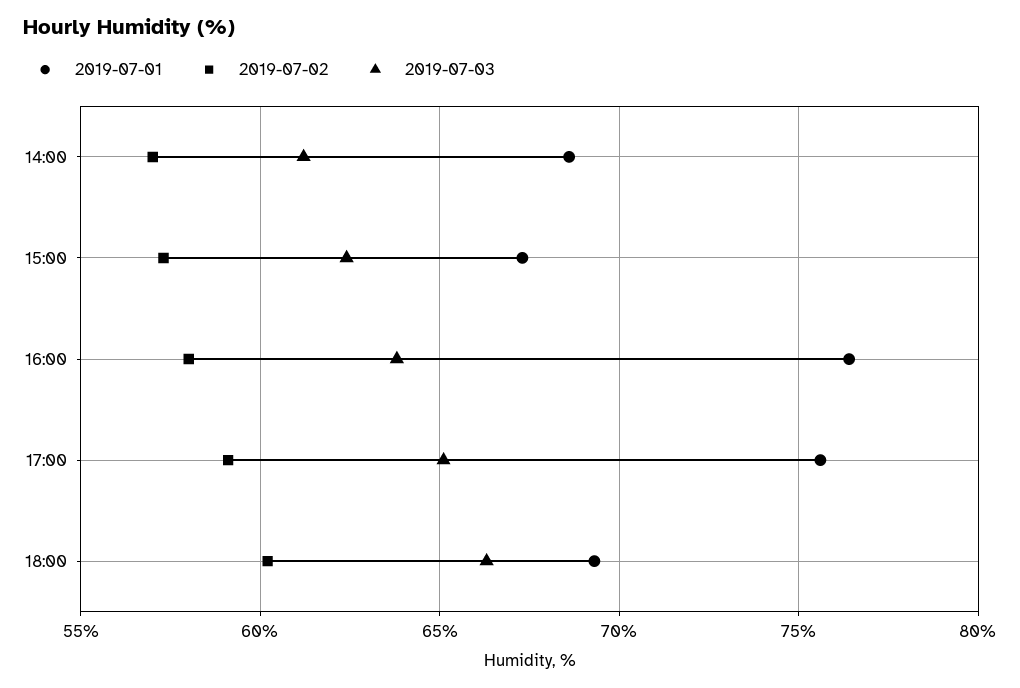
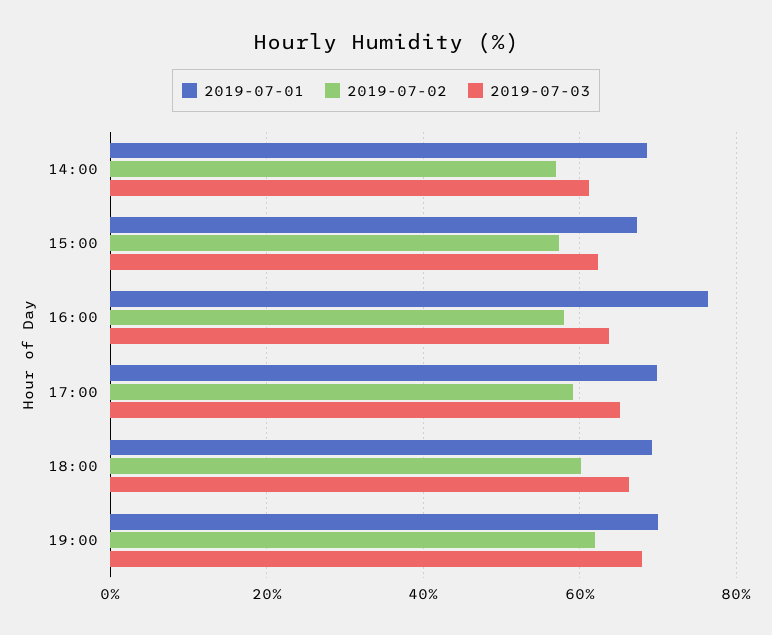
2019-07-01, 17:00: 75.5 -> 70
2019-07-01, 19:00: none -> 70
2019-07-02, 19:00: none -> 62
2019-07-03, 19:00: none -> 68

